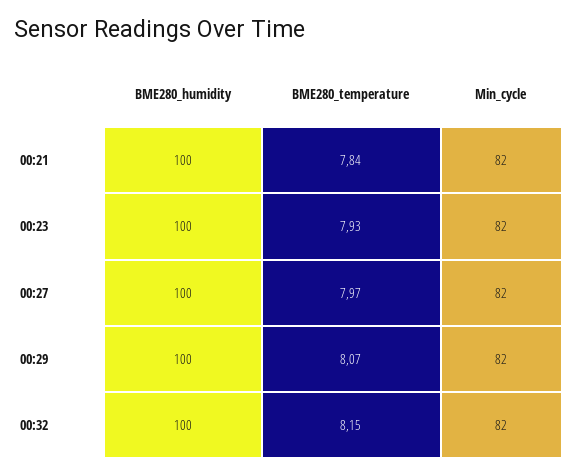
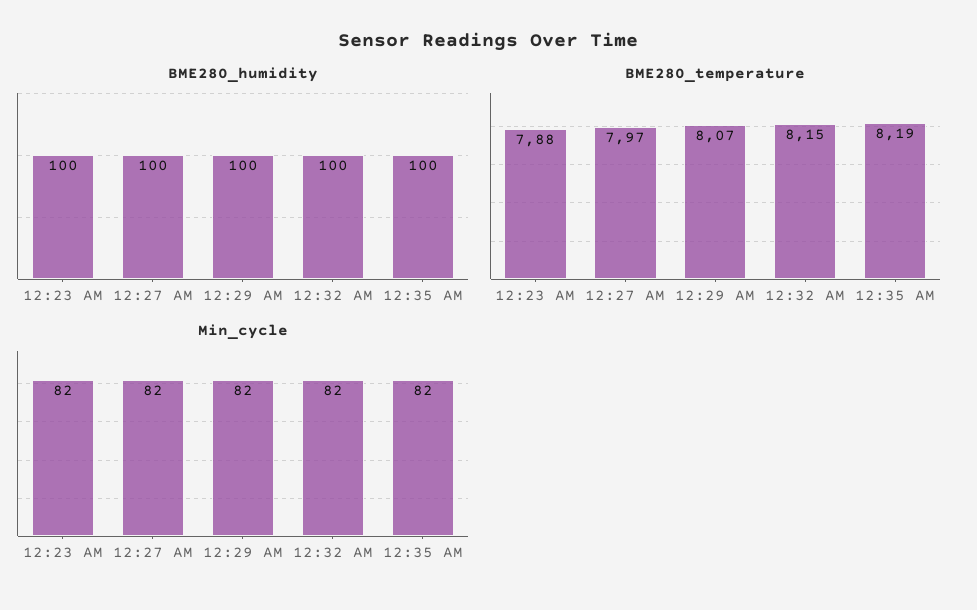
BME280_humidity, 00:21: 100 -> none
BME280_temperature, 00:21: 7.84 -> none
Min_cycle, 00:21: 82 -> none
BME280_temperature, 00:23: 7.93 -> 7.88
BME280_humidity, 12:35 AM: none -> 100
BME280_temperature, 12:35 AM: none -> 8.19
Min_cycle, 12:35 AM: none -> 82

